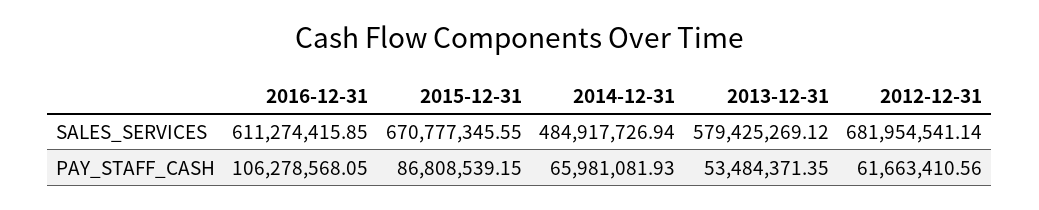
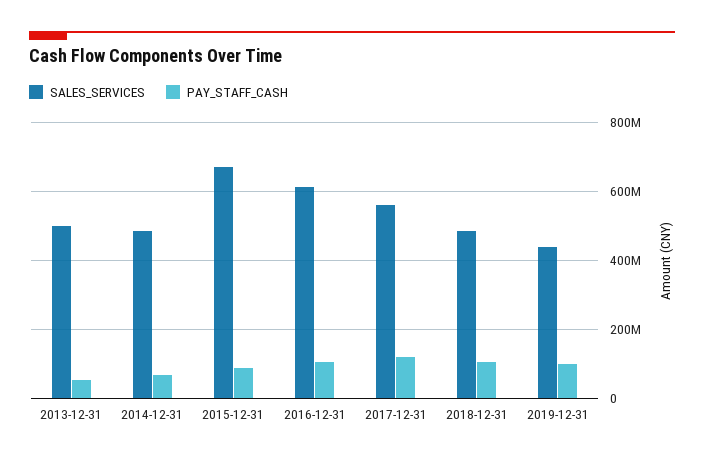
SALES_SERVICES, 2013-12-31: 579425269.12 -> 500000000
SALES_SERVICES, 2012-12-31: 681954541.14 -> none
PAY_STAFF_CASH, 2012-12-31: 61663410.56 -> none
SALES_SERVICES, 2017-12-31: none -> 560000000
PAY_STAFF_CASH, 2017-12-31: none -> 120000000
SALES_SERVICES, 2018-12-31: none -> 480000000
PAY_STAFF_CASH, 2018-12-31: none -> 100000000
SALES_SERVICES, 2019-12-31: none -> 440000000
PAY_STAFF_CASH, 2019-12-31: none -> 100000000

